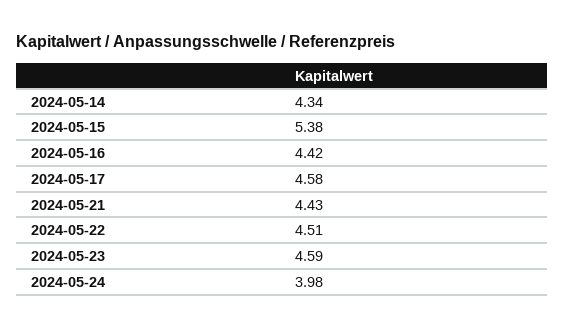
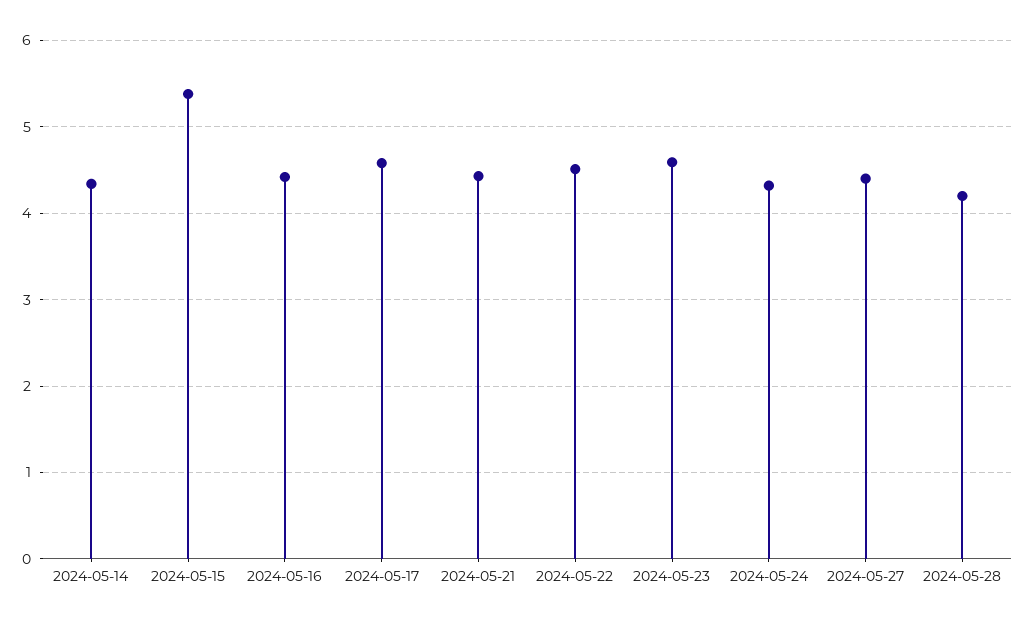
2024-05-24: 3.98 -> 4.3
2024-05-27: none -> 4.4
2024-05-28: none -> 4.2

